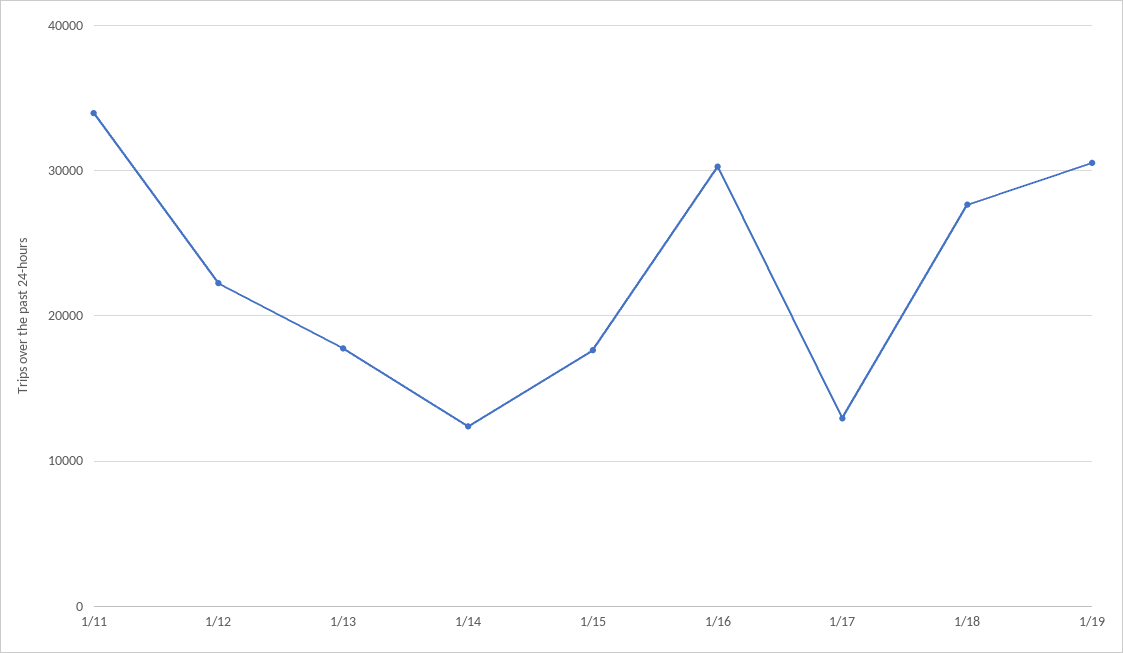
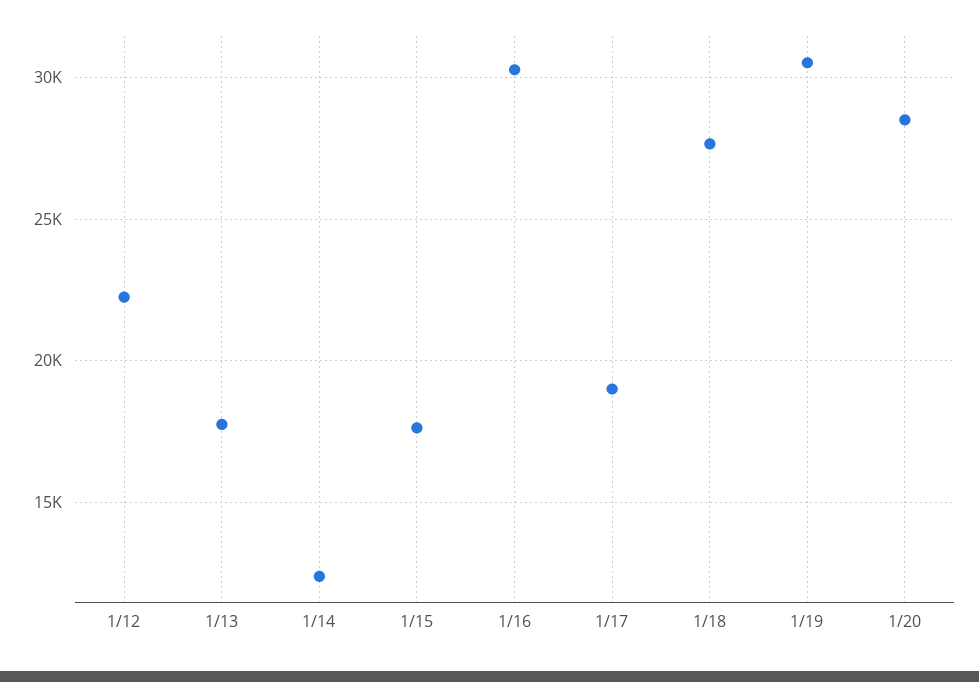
1/11: 34000 -> none
1/17: 13000 -> 19000
1/20: none -> 28500

